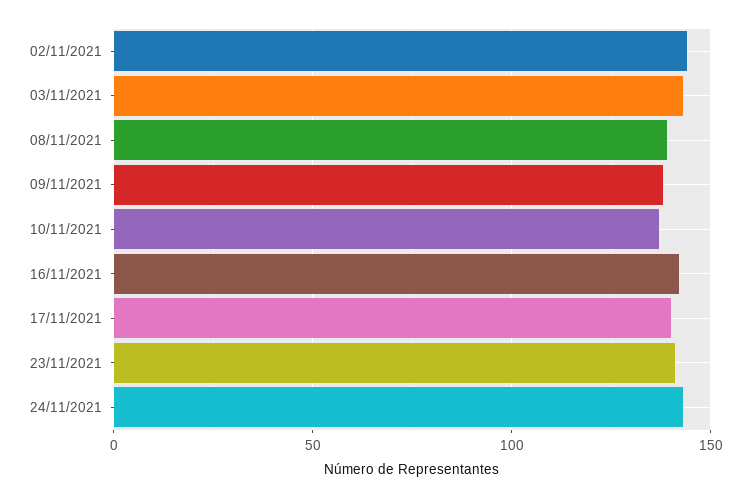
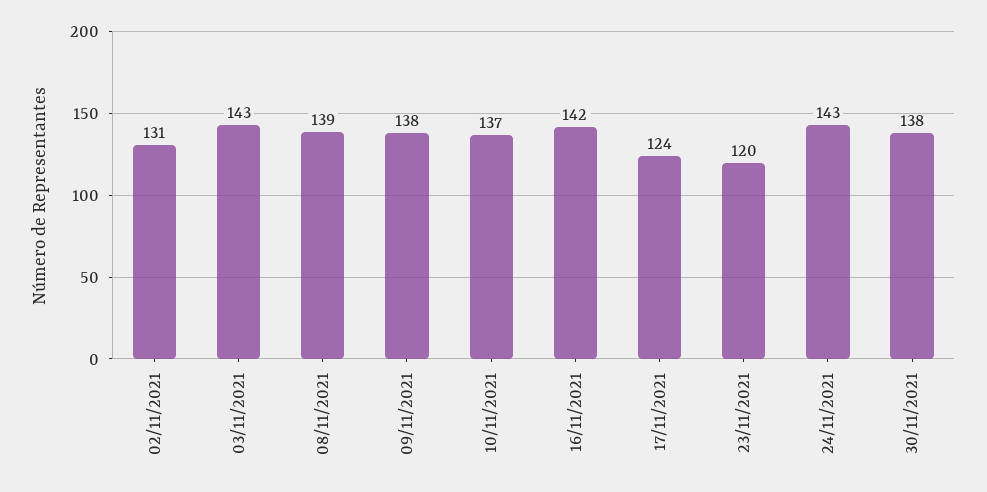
02/11/2021: 145 -> 131
17/11/2021: 140 -> 124
23/11/2021: 140 -> 120
30/11/2021: none -> 138

